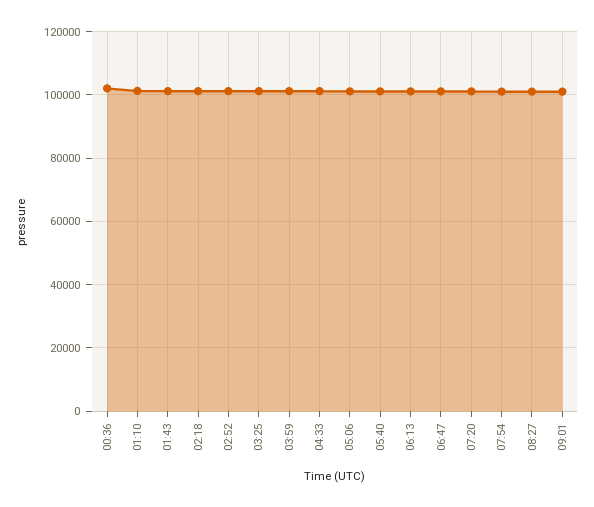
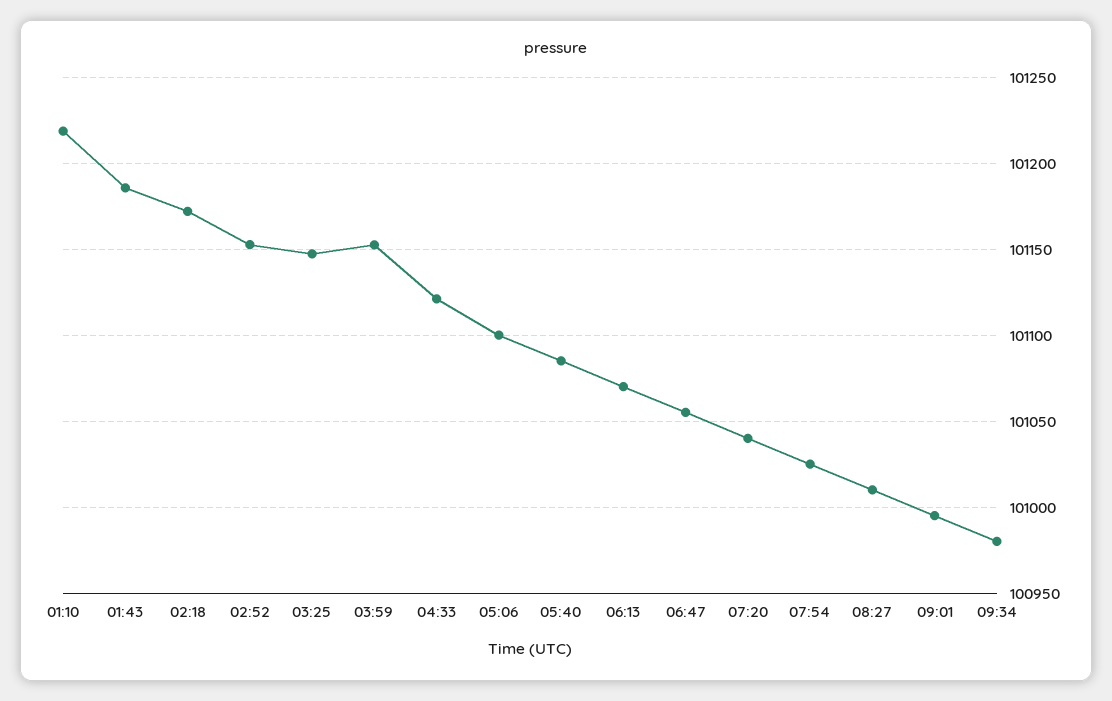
00:36: 102000 -> none
09:34: none -> 100980

